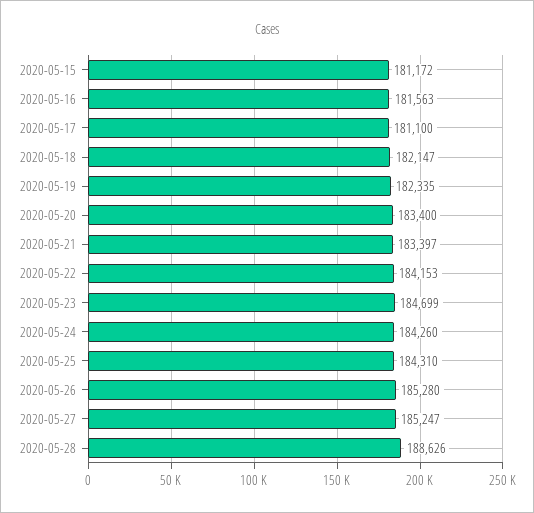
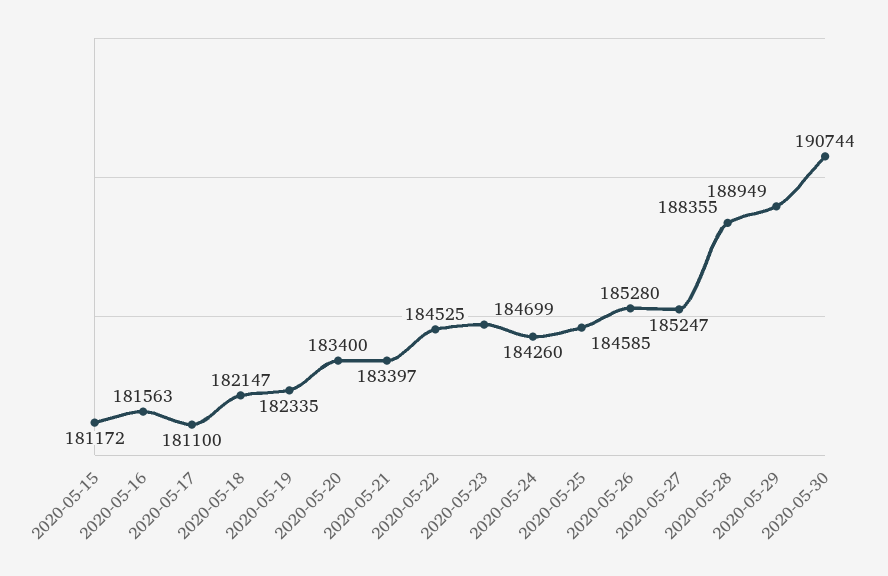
2020-05-22: 184153 -> 184525
2020-05-25: 184310 -> 184585
2020-05-28: 188626 -> 188355
2020-05-29: none -> 188949
2020-05-30: none -> 190744

